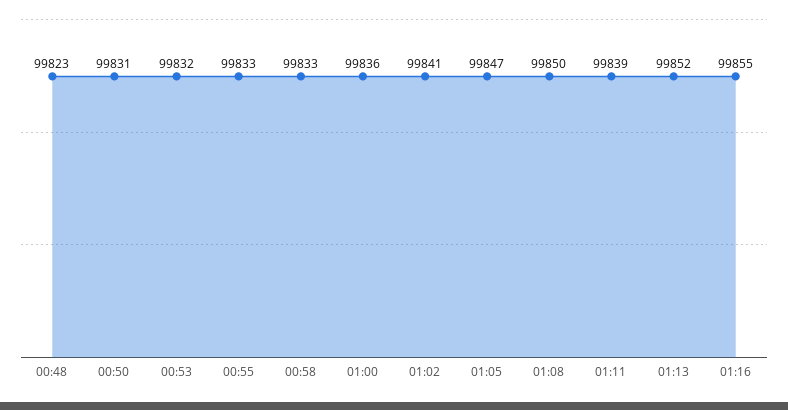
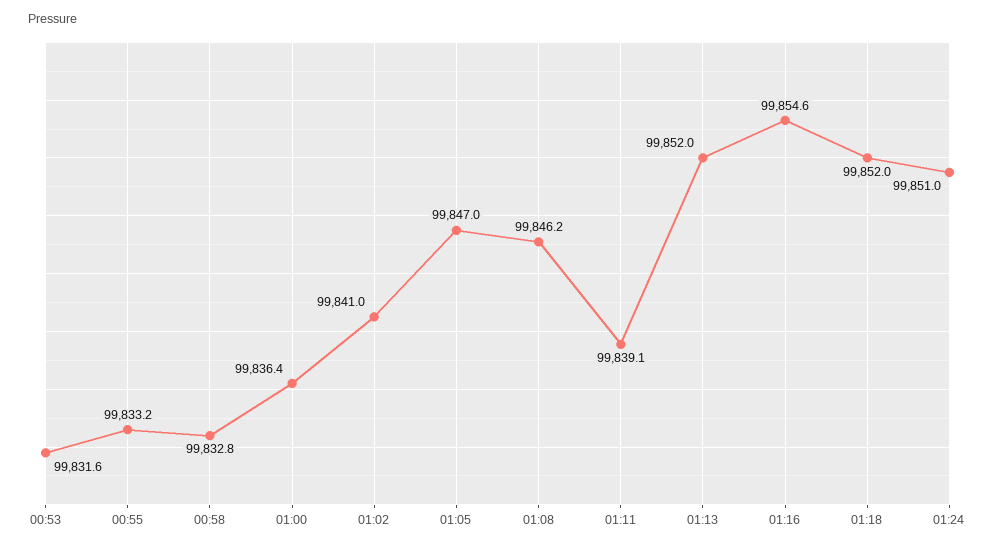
00:48: 99823 -> none
00:50: 99831 -> none
01:08: 99850 -> 99846.2
01:18: none -> 99852
01:24: none -> 99851

